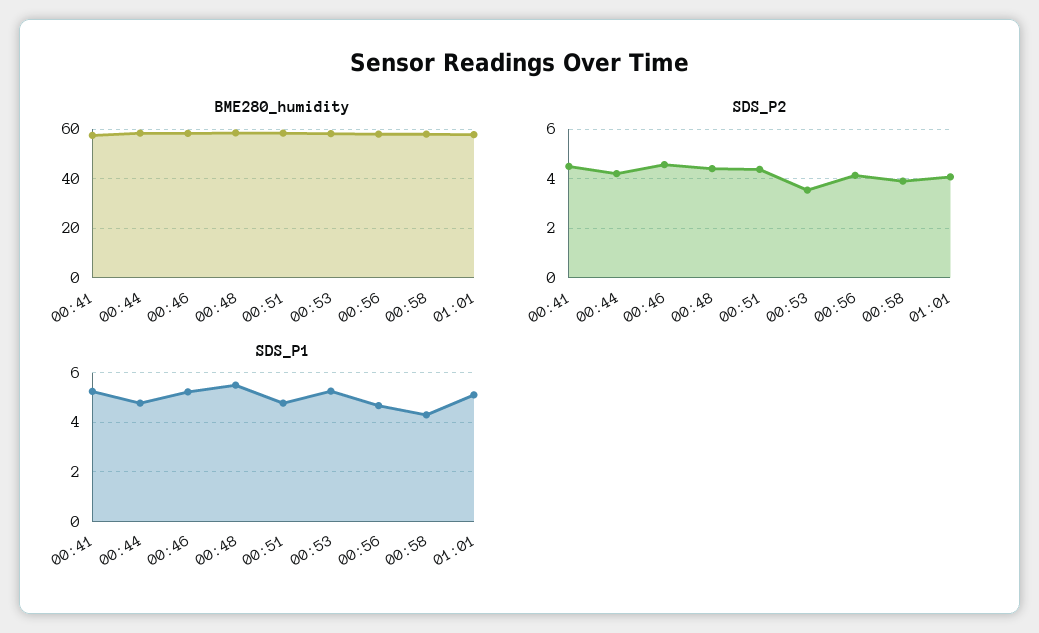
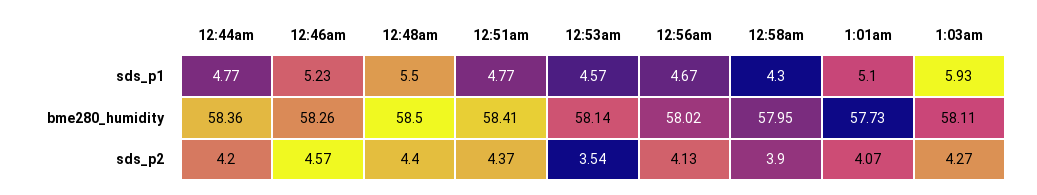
BME280_humidity, 00:41: 57.5 -> none
SDS_P2, 00:41: 4.5 -> none
SDS_P1, 00:41: 5.25 -> none
SDS_P1, 00:53: 5.25 -> 4.57
SDS_P1, 1:03am: none -> 5.93
BME280_humidity, 1:03am: none -> 58.11
SDS_P2, 1:03am: none -> 4.27

